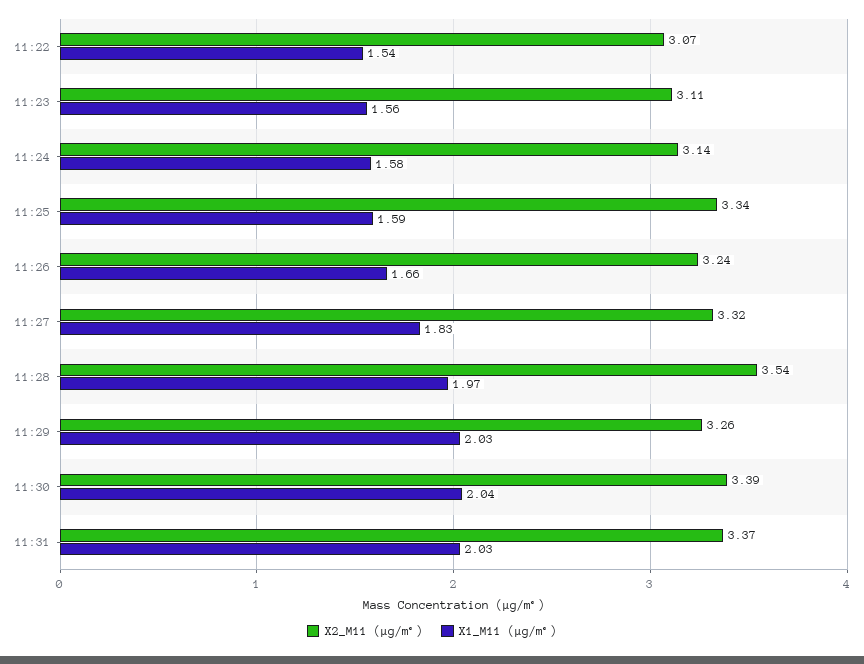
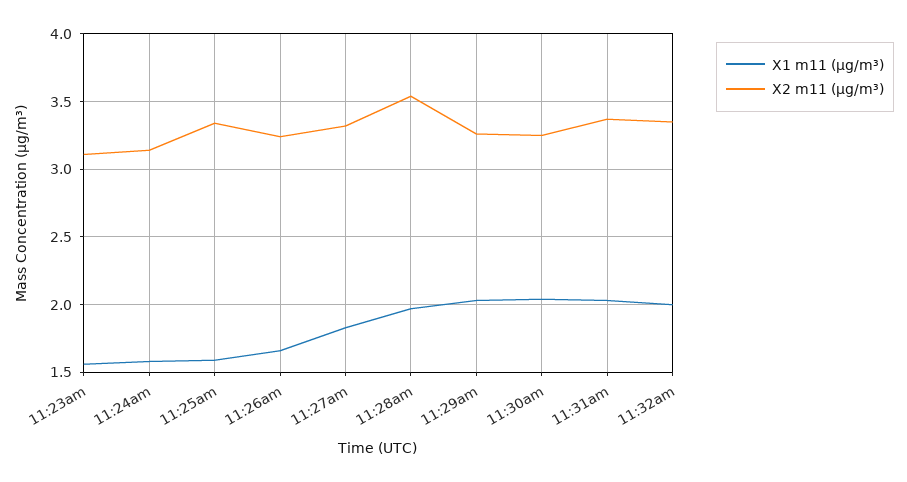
X2_M11 (μg/m³), 11:22: 3.07 -> none
X1_M11 (μg/m³), 11:22: 1.54 -> none
X2_M11 (μg/m³), 11:30: 3.39 -> 3.25
X1_M11 (μg/m³), 11:32am: none -> 2
X2_M11 (μg/m³), 11:32am: none -> 3.35

